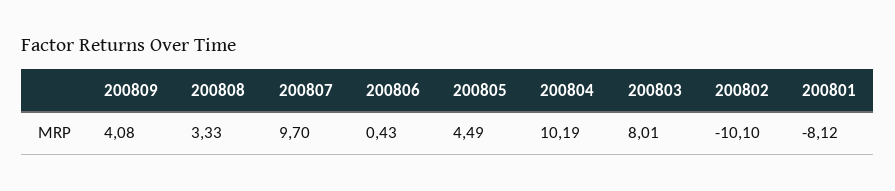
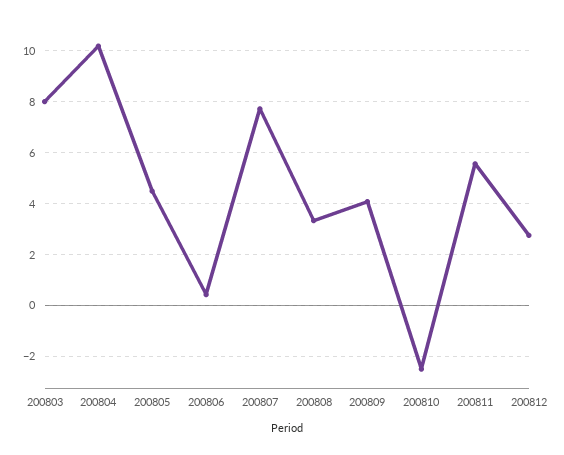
200807: 9.7 -> 7.75
200802: -10.1 -> none
200801: -8.12 -> none
200810: none -> -2.5
200811: none -> 5.5
200812: none -> 2.75

